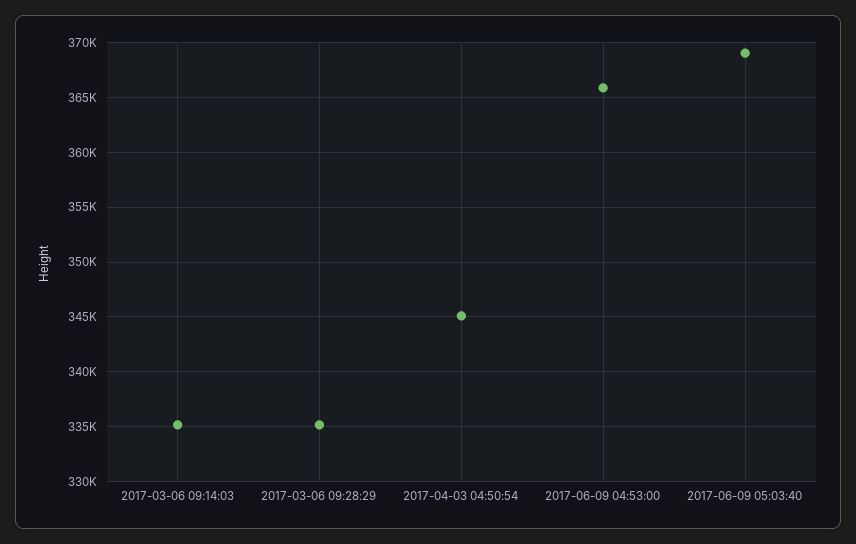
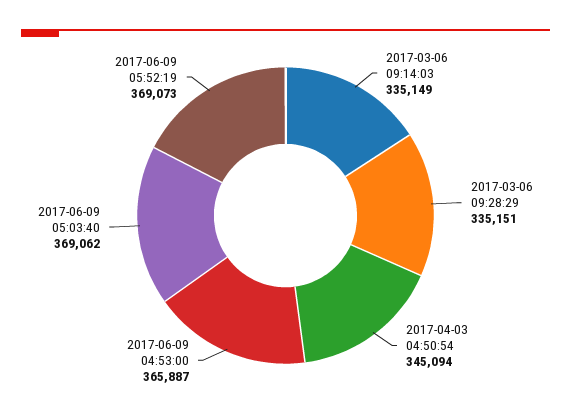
2017-06-09 05:52:19: none -> 369073

